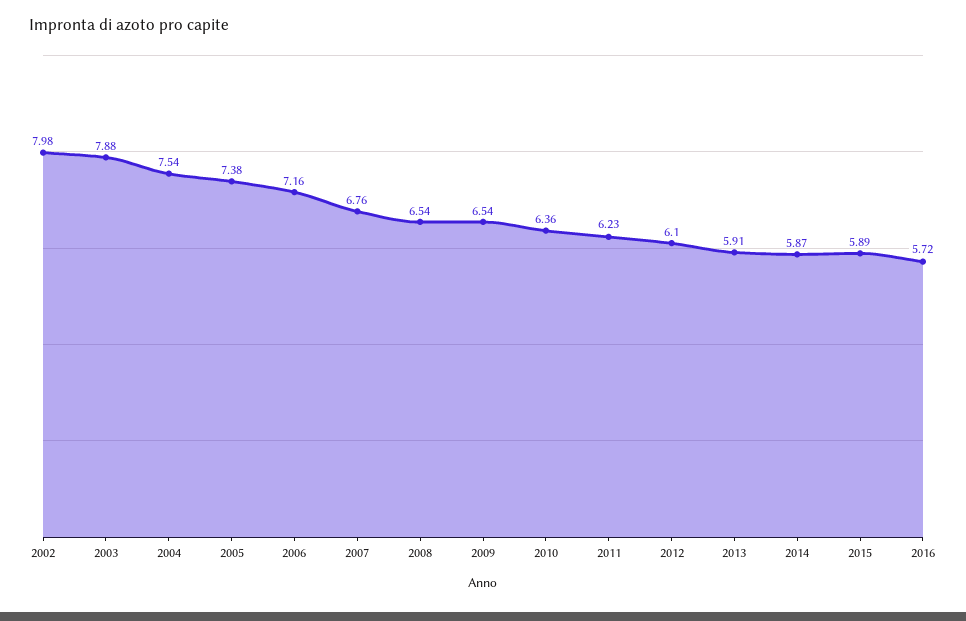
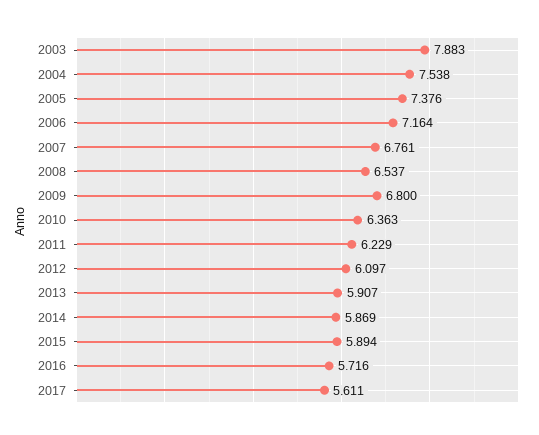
2002: 7.98 -> none
2009: 6.54 -> 6.8
2017: none -> 5.611

